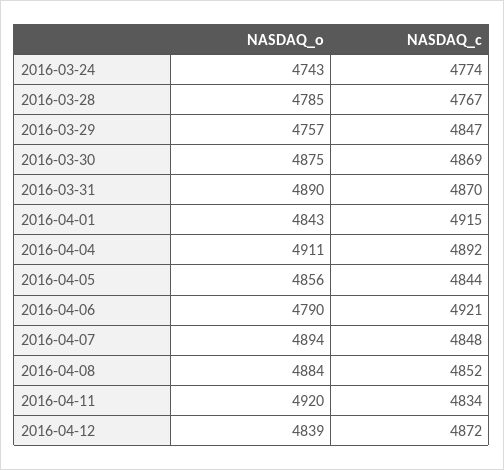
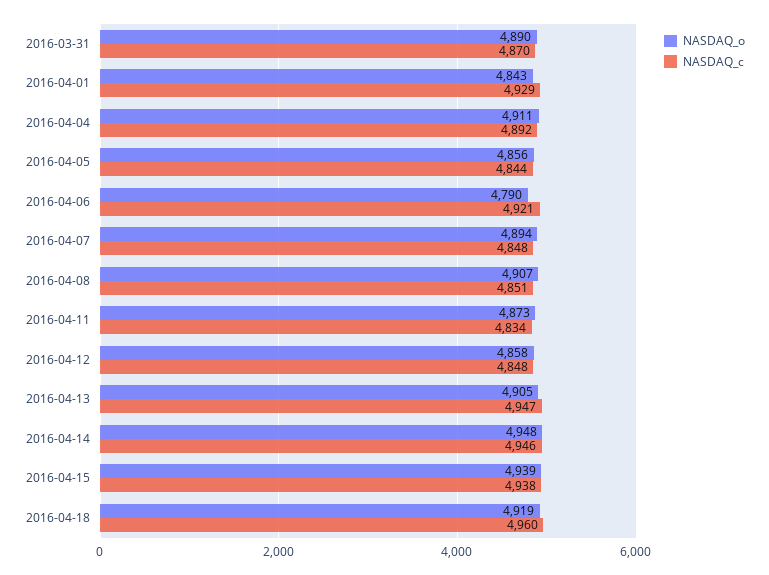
NASDAQ_o, 2016-03-24: 4743 -> none
NASDAQ_c, 2016-03-24: 4774 -> none
NASDAQ_o, 2016-03-28: 4785 -> none
NASDAQ_c, 2016-03-28: 4767 -> none
NASDAQ_o, 2016-03-29: 4757 -> none
NASDAQ_c, 2016-03-29: 4847 -> none
NASDAQ_o, 2016-03-30: 4875 -> none
NASDAQ_c, 2016-03-30: 4869 -> none
NASDAQ_c, 2016-04-01: 4915 -> 4929
NASDAQ_o, 2016-04-08: 4884 -> 4907
NASDAQ_c, 2016-04-08: 4852 -> 4851
NASDAQ_o, 2016-04-11: 4920 -> 4873
NASDAQ_o, 2016-04-12: 4839 -> 4858
NASDAQ_c, 2016-04-12: 4872 -> 4848
NASDAQ_o, 2016-04-13: none -> 4905
NASDAQ_c, 2016-04-13: none -> 4947
NASDAQ_o, 2016-04-14: none -> 4948
NASDAQ_c, 2016-04-14: none -> 4946
NASDAQ_o, 2016-04-15: none -> 4939
NASDAQ_c, 2016-04-15: none -> 4938
NASDAQ_o, 2016-04-18: none -> 4919
NASDAQ_c, 2016-04-18: none -> 4960

